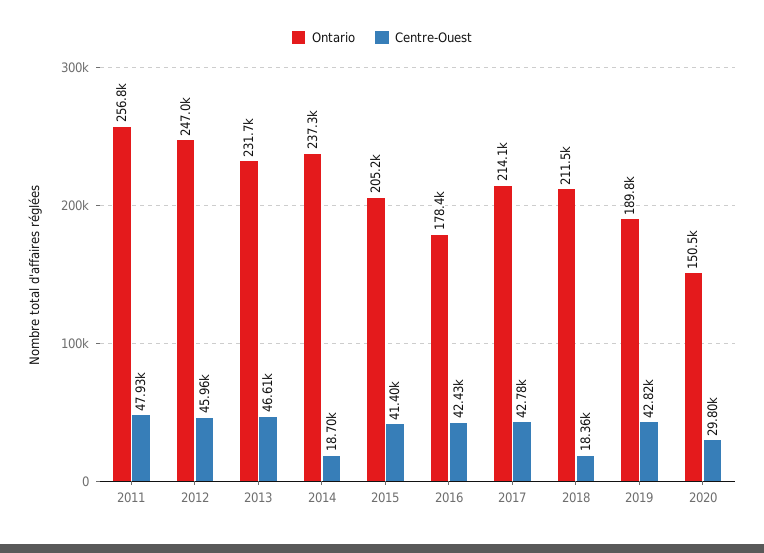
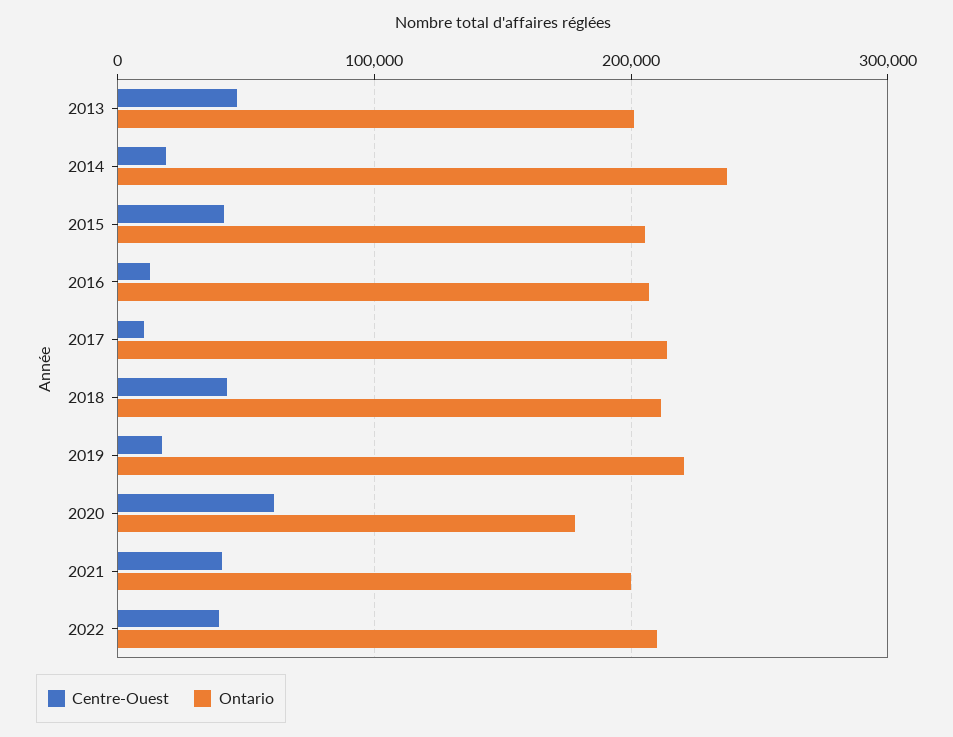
Ontario, 2011: 256800 -> none
Centre-Ouest, 2011: 47930 -> none
Ontario, 2012: 247000 -> none
Centre-Ouest, 2012: 45960 -> none
Ontario, 2013: 231700 -> 200000
Ontario, 2016: 178400 -> 210000
Centre-Ouest, 2016: 42430 -> 10000
Centre-Ouest, 2017: 42780 -> 10000
Centre-Ouest, 2018: 18360 -> 40000
Ontario, 2019: 189800 -> 220000
Centre-Ouest, 2019: 42820 -> 20000
Ontario, 2020: 150500 -> 180000
Centre-Ouest, 2020: 29800 -> 60000
Centre-Ouest, 2021: none -> 40000
Ontario, 2021: none -> 200000
Centre-Ouest, 2022: none -> 40000
Ontario, 2022: none -> 210000

